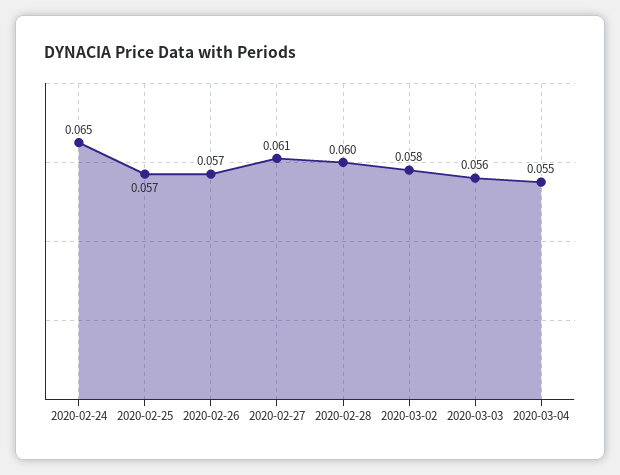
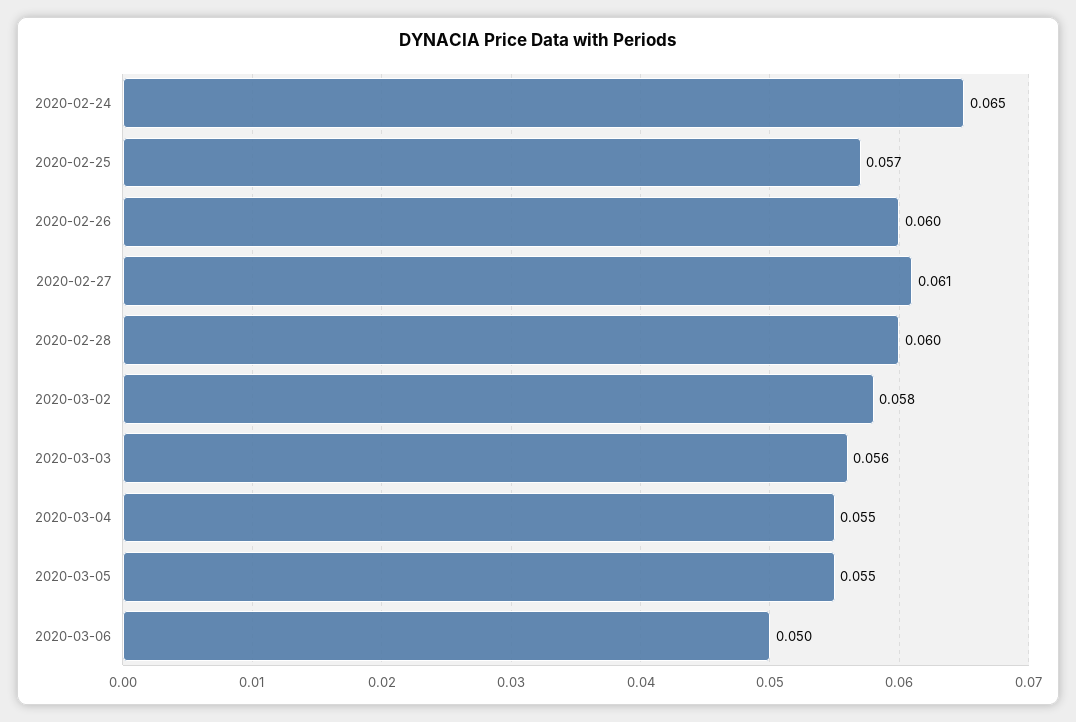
2020-02-26: 0.057 -> 0.06
2020-03-05: none -> 0.055
2020-03-06: none -> 0.05

